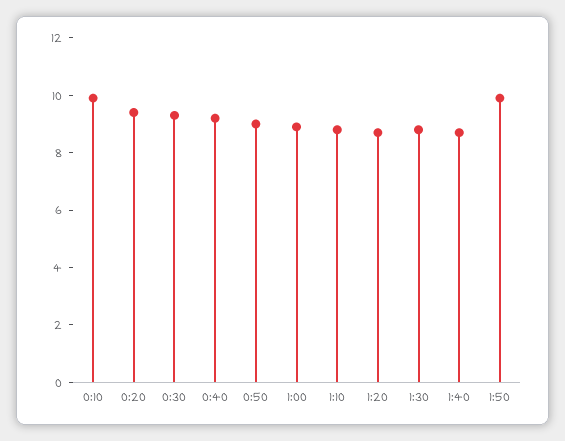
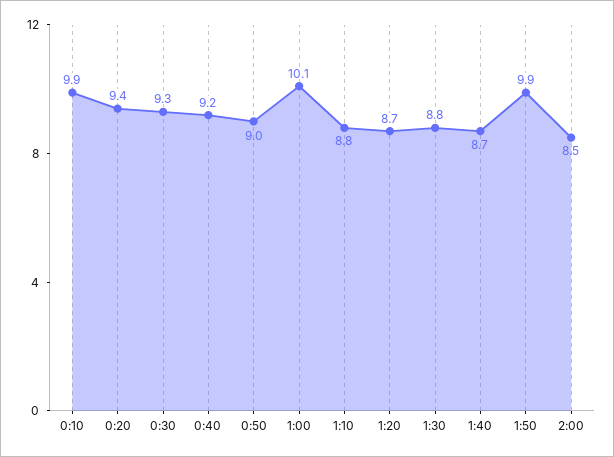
1:00: 9 -> 10.1
2:00: none -> 8.5

